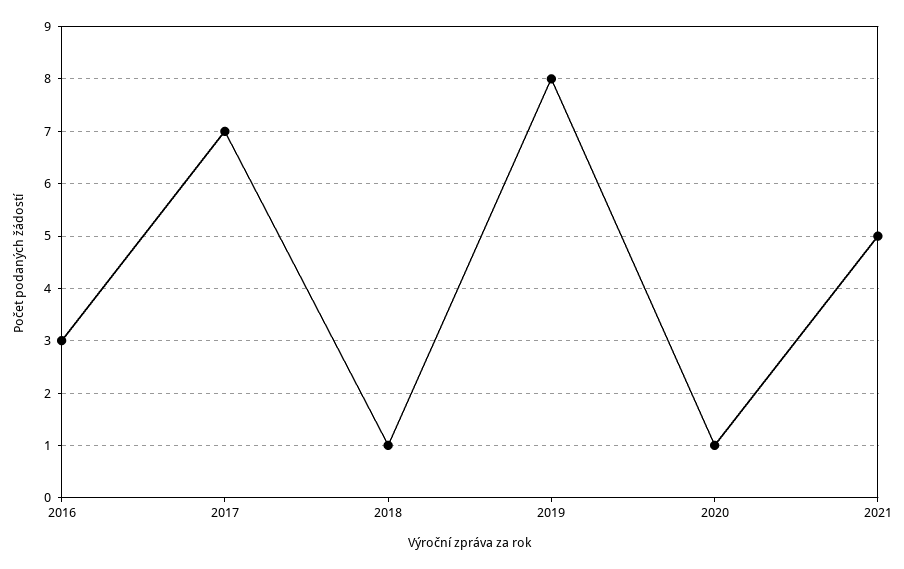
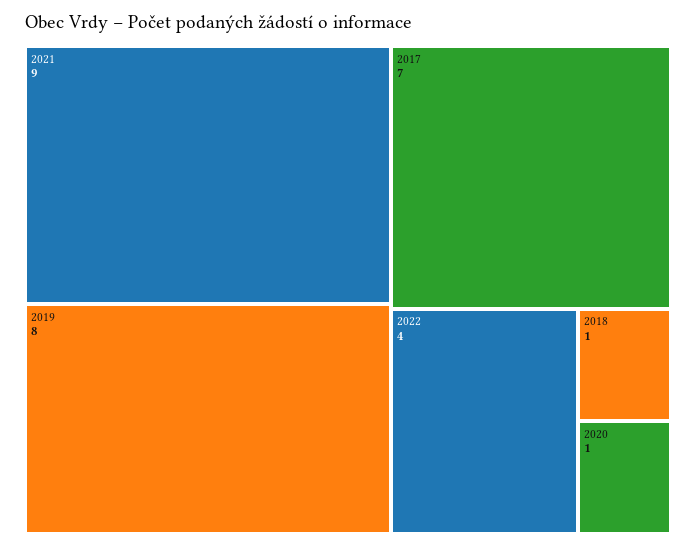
2016: 3 -> none
2021: 5 -> 9
2022: none -> 4

